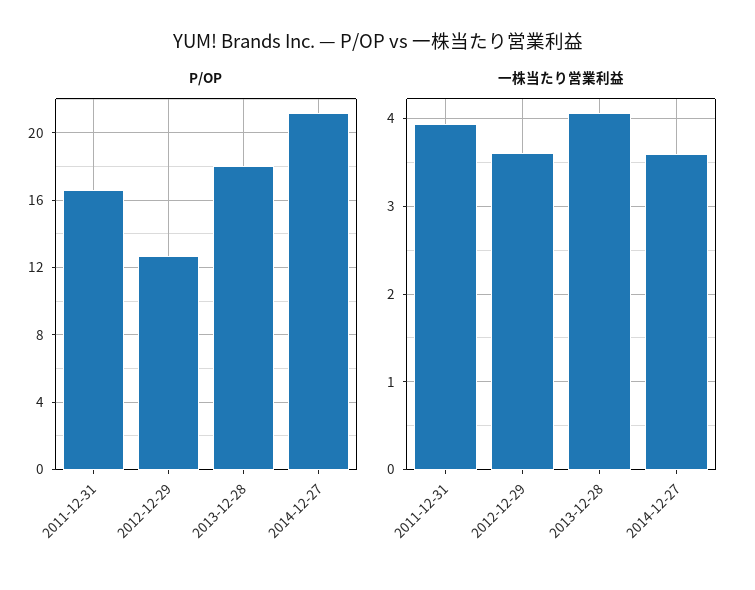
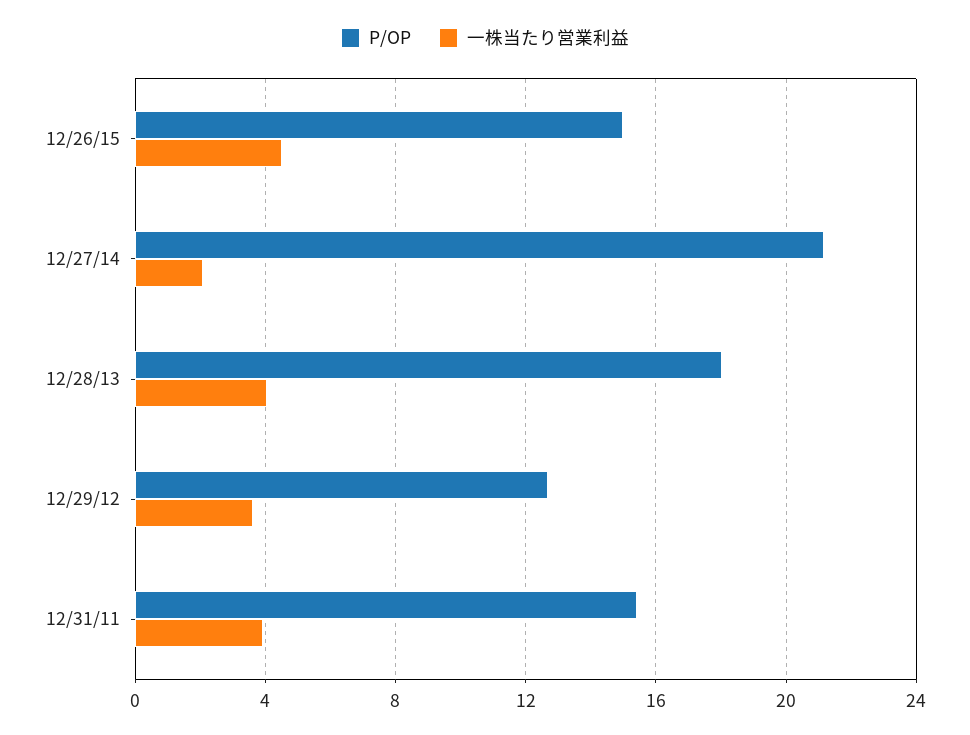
P/OP, 2011-12-31: 16.5 -> 15.5
一株当たり営業利益, 2014-12-27: 3.6 -> 2
P/OP, 12/26/15: none -> 15
一株当たり営業利益, 12/26/15: none -> 4.5

